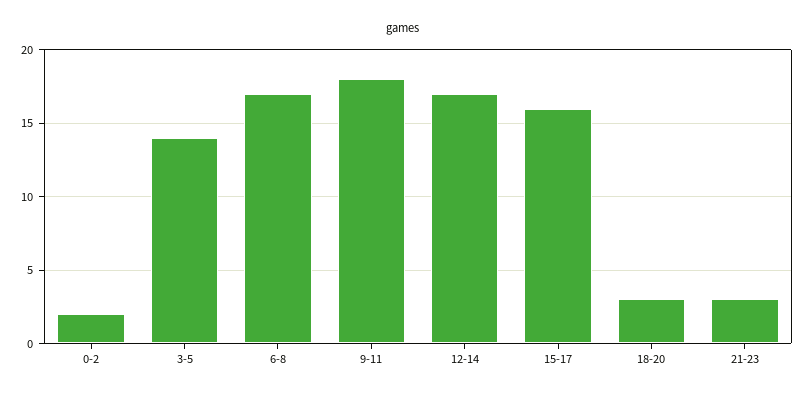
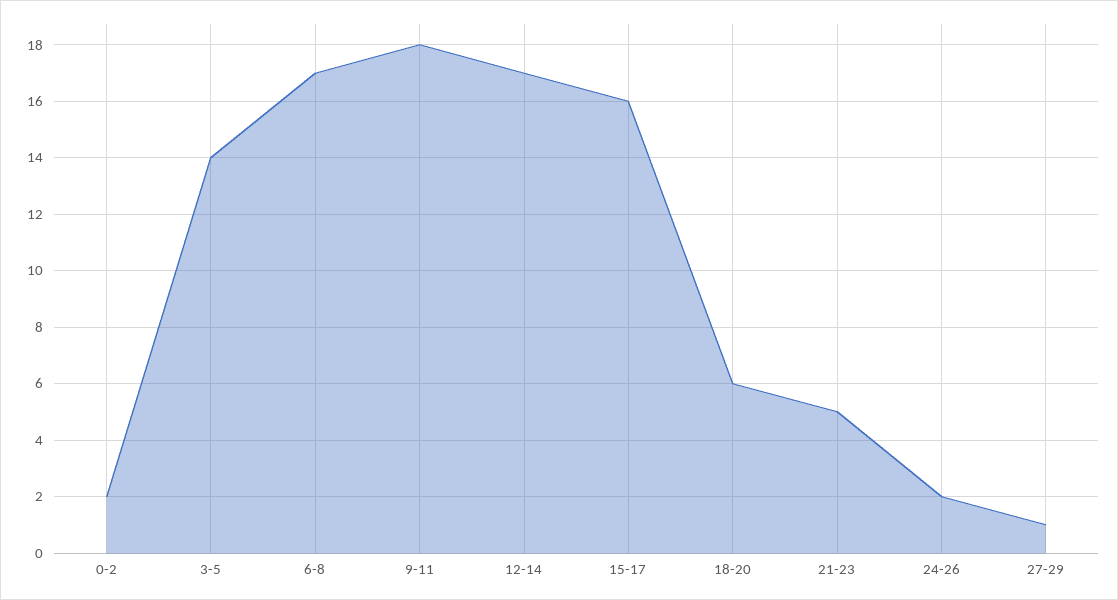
18-20: 3 -> 6
21-23: 3 -> 5
24-26: none -> 2
27-29: none -> 1

